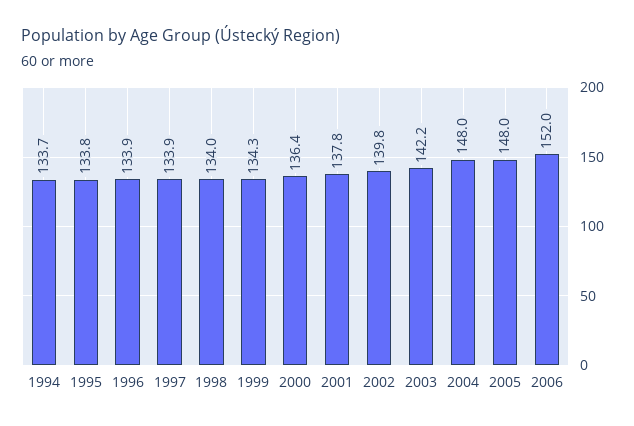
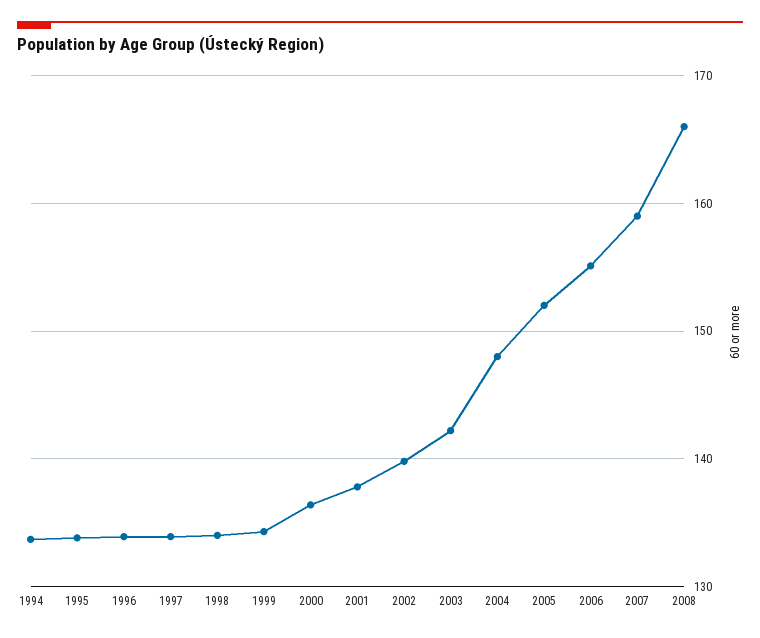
2005: 148 -> 152
2006: 152 -> 155
2007: none -> 159
2008: none -> 166

